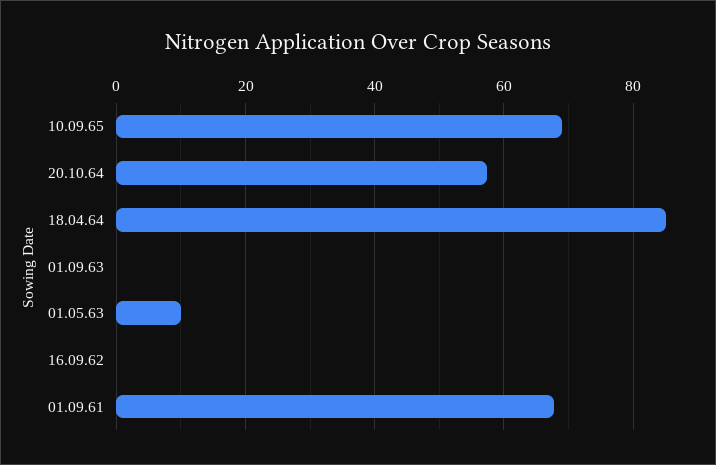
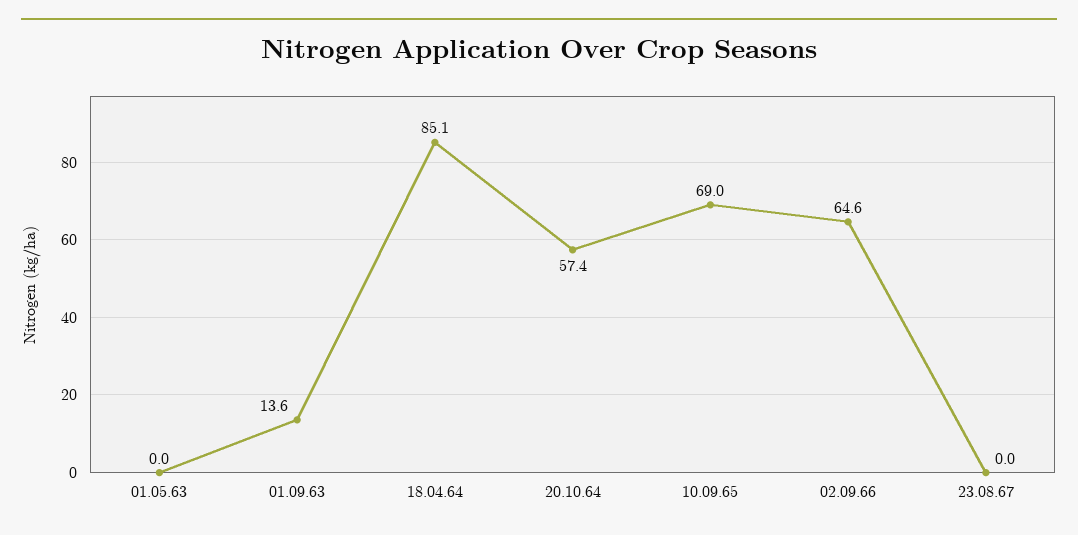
01.09.63: 0 -> 13.6
01.05.63: 10 -> 0
16.09.62: 0 -> none
01.09.61: 68 -> none
02.09.66: none -> 64.6
23.08.67: none -> 0

